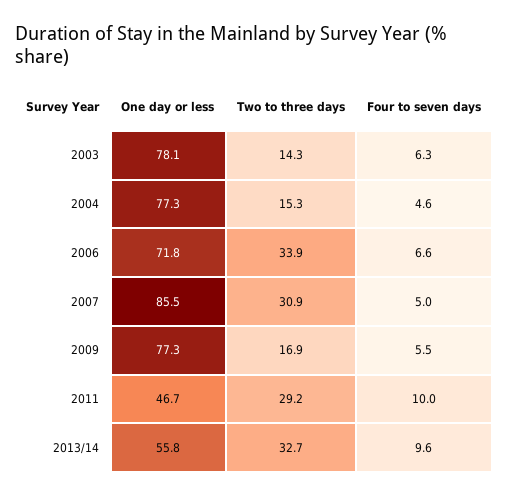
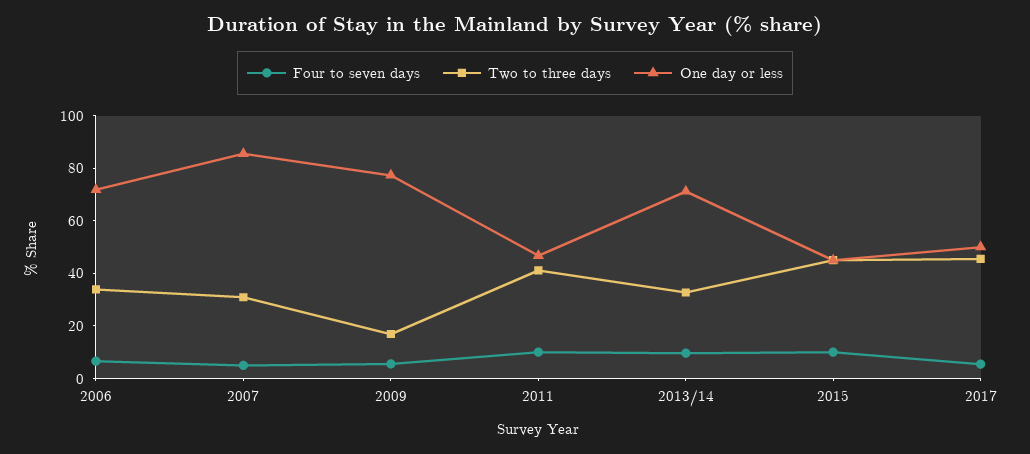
One day or less, 2003: 78.1 -> none
Two to three days, 2003: 14.3 -> none
Four to seven days, 2003: 6.3 -> none
One day or less, 2004: 77.3 -> none
Two to three days, 2004: 15.3 -> none
Four to seven days, 2004: 4.6 -> none
Two to three days, 2011: 29.2 -> 40
One day or less, 2013/14: 55.8 -> 70
Four to seven days, 2015: none -> 10
Two to three days, 2015: none -> 45
One day or less, 2015: none -> 45
Four to seven days, 2017: none -> 5
Two to three days, 2017: none -> 45
One day or less, 2017: none -> 50

